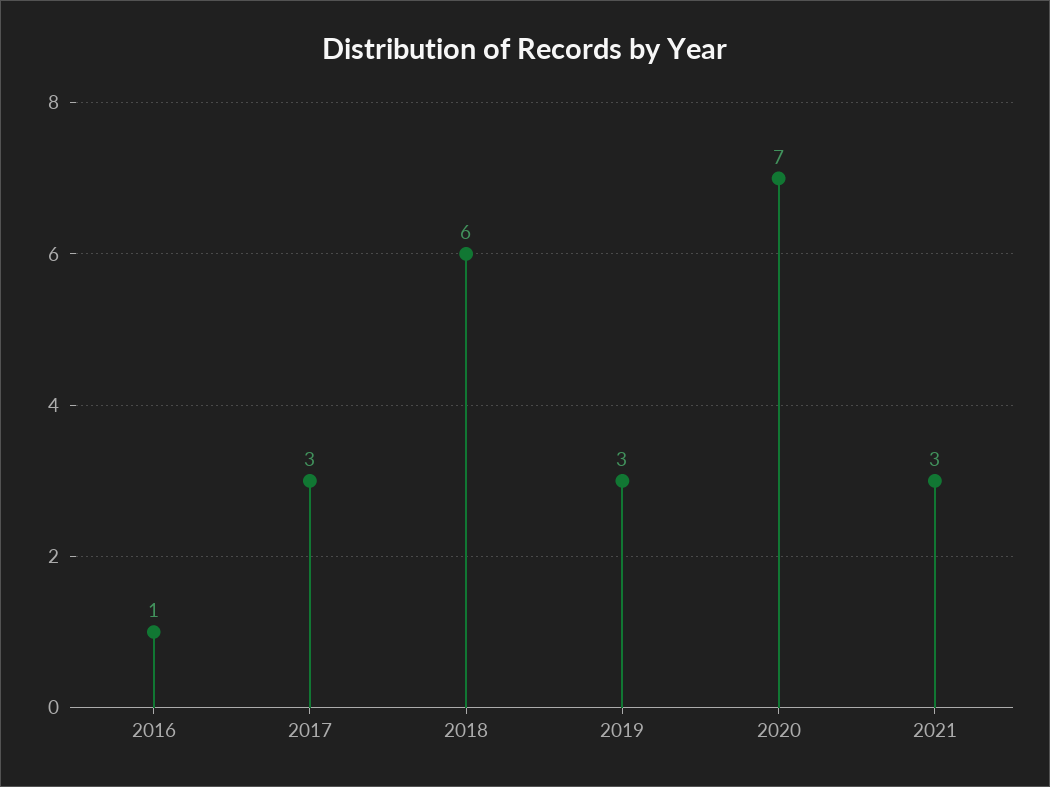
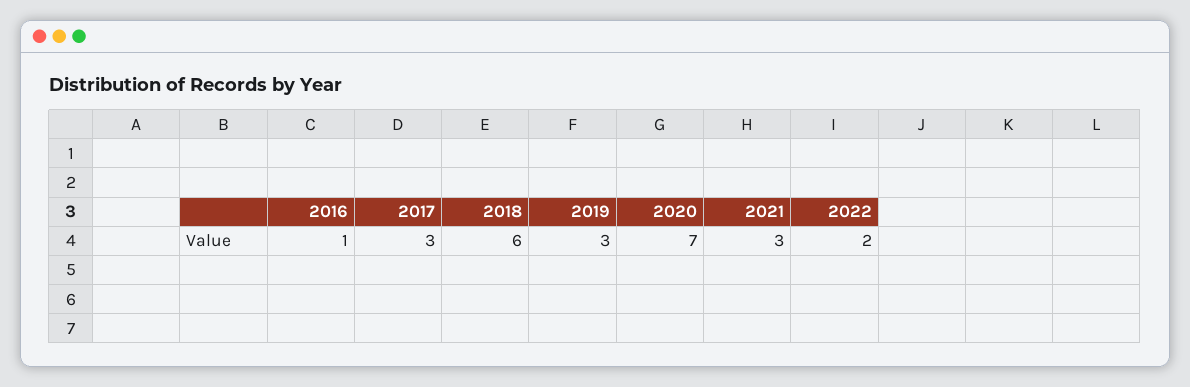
2022: none -> 2

